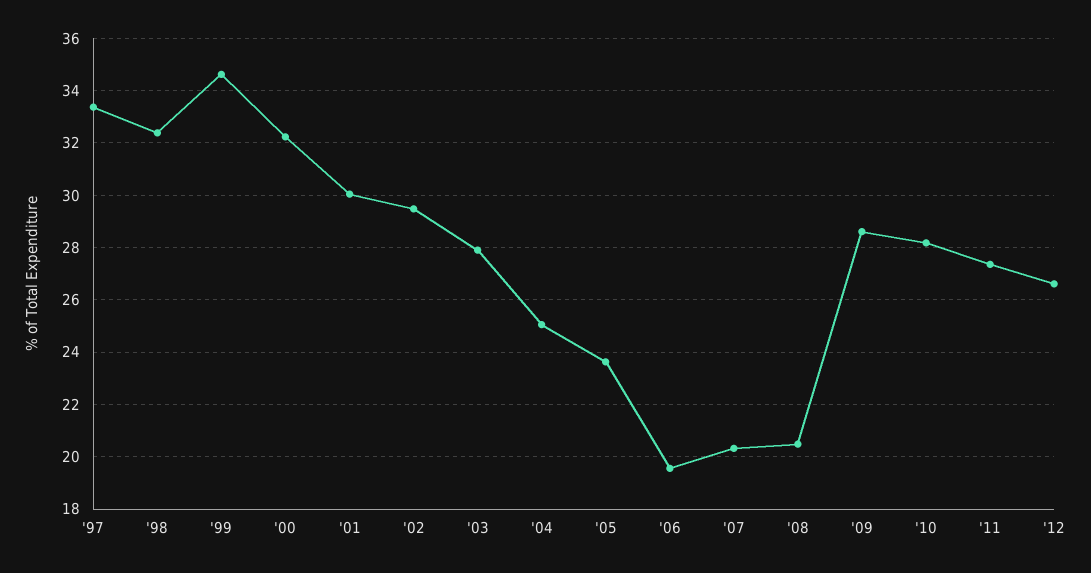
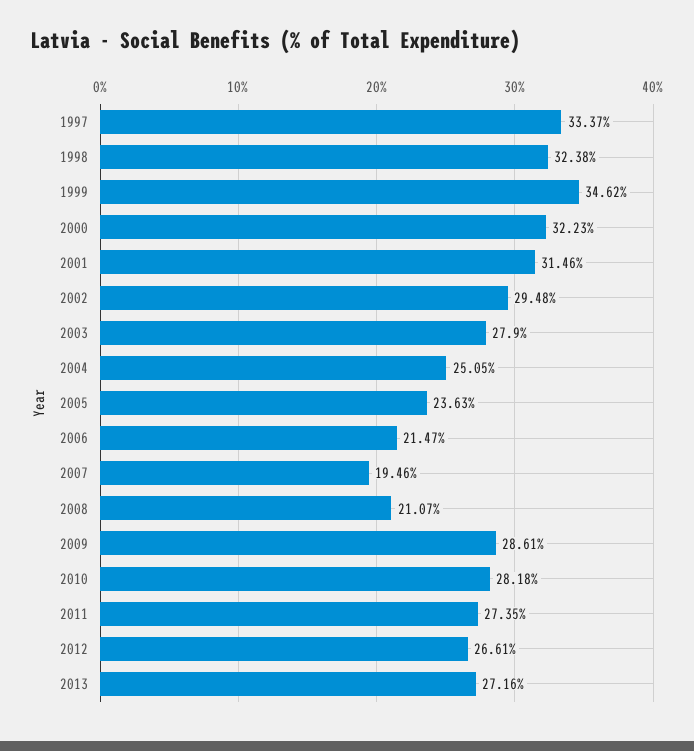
'01: 30 -> 31.46
'06: 19.5 -> 21.47
'07: 20.25 -> 19.46
'08: 20.5 -> 21.07
2013: none -> 27.16

